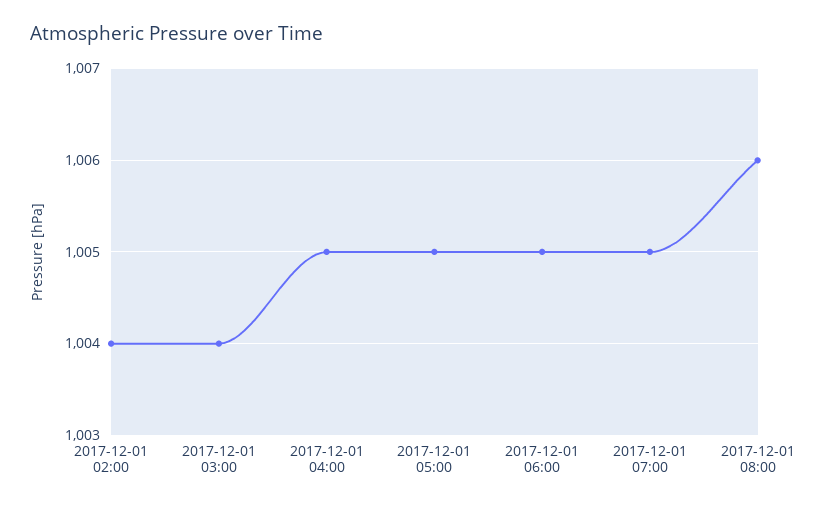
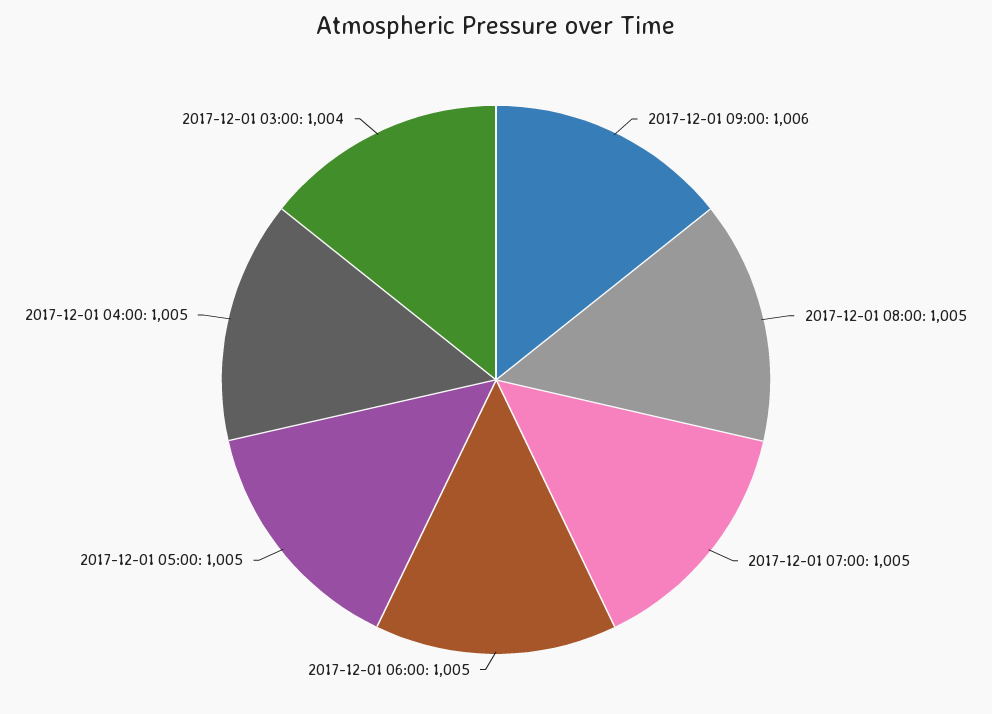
2017-12-01 02:00: 1004 -> none
2017-12-01 08:00: 1006 -> 1005
2017-12-01 09:00: none -> 1006

